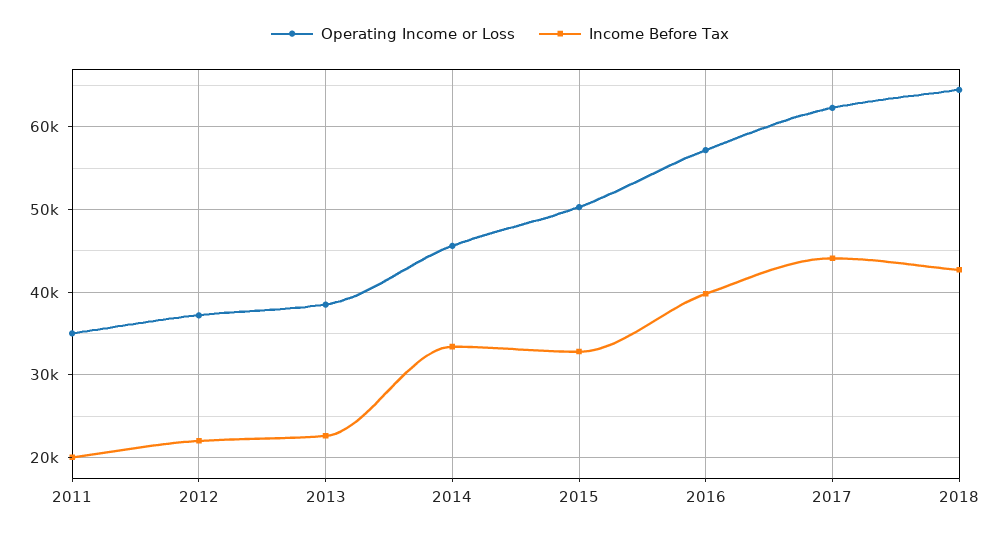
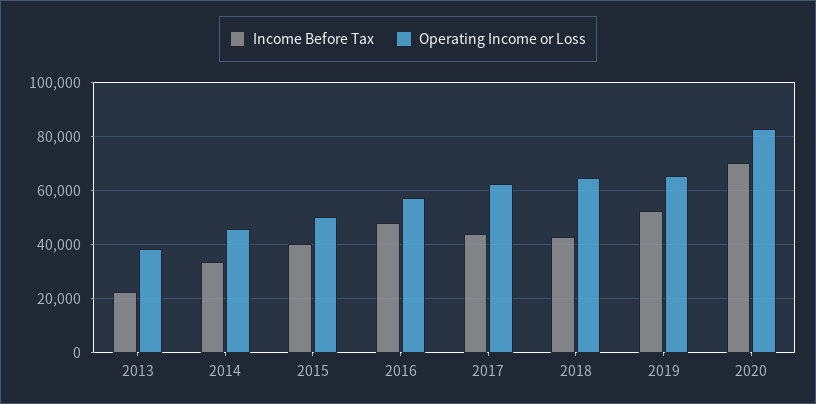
Operating Income or Loss, 2011: 35000 -> none
Income Before Tax, 2011: 20000 -> none
Operating Income or Loss, 2012: 37000 -> none
Income Before Tax, 2012: 22000 -> none
Income Before Tax, 2015: 33000 -> 40000
Income Before Tax, 2016: 40000 -> 47500
Income Before Tax, 2019: none -> 52500
Operating Income or Loss, 2019: none -> 65000
Income Before Tax, 2020: none -> 70000
Operating Income or Loss, 2020: none -> 82500

